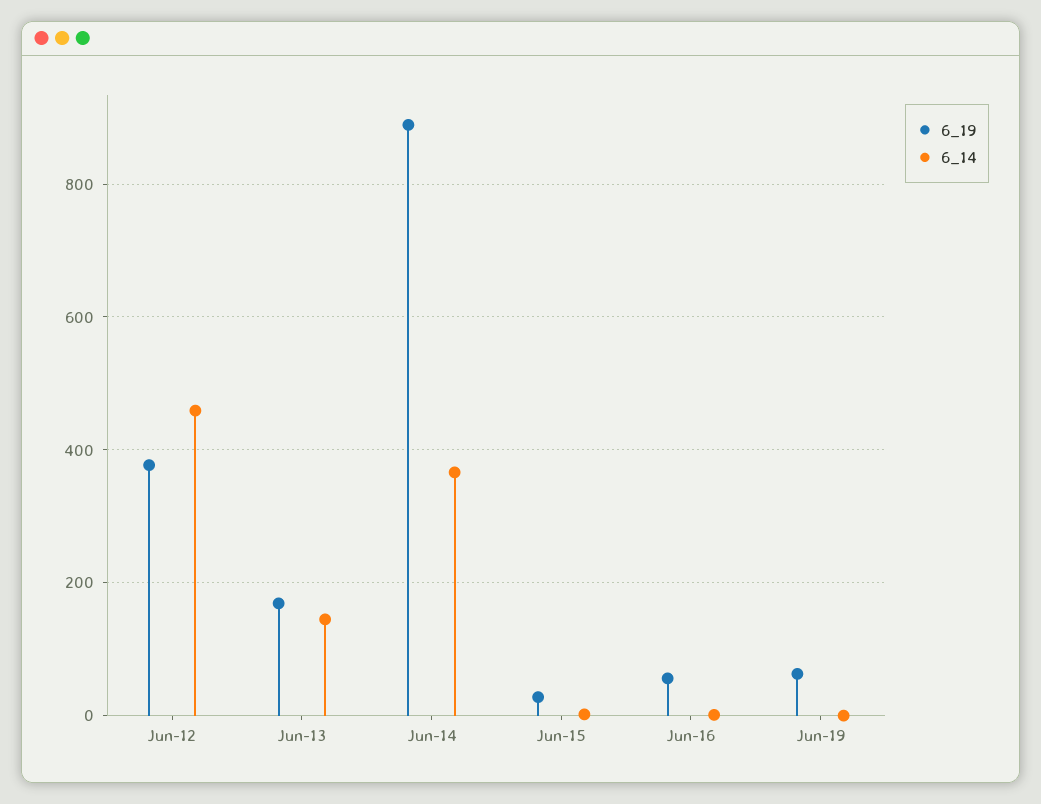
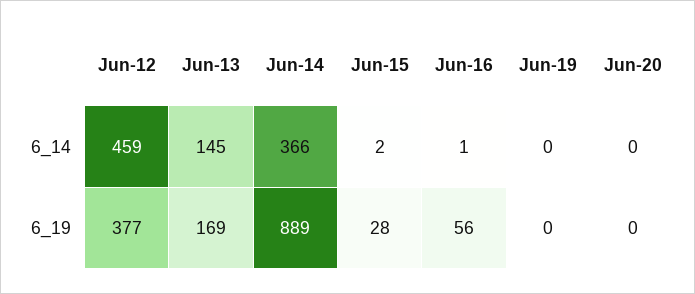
6_19, Jun-19: 60 -> 0
6_14, Jun-20: none -> 0
6_19, Jun-20: none -> 0

